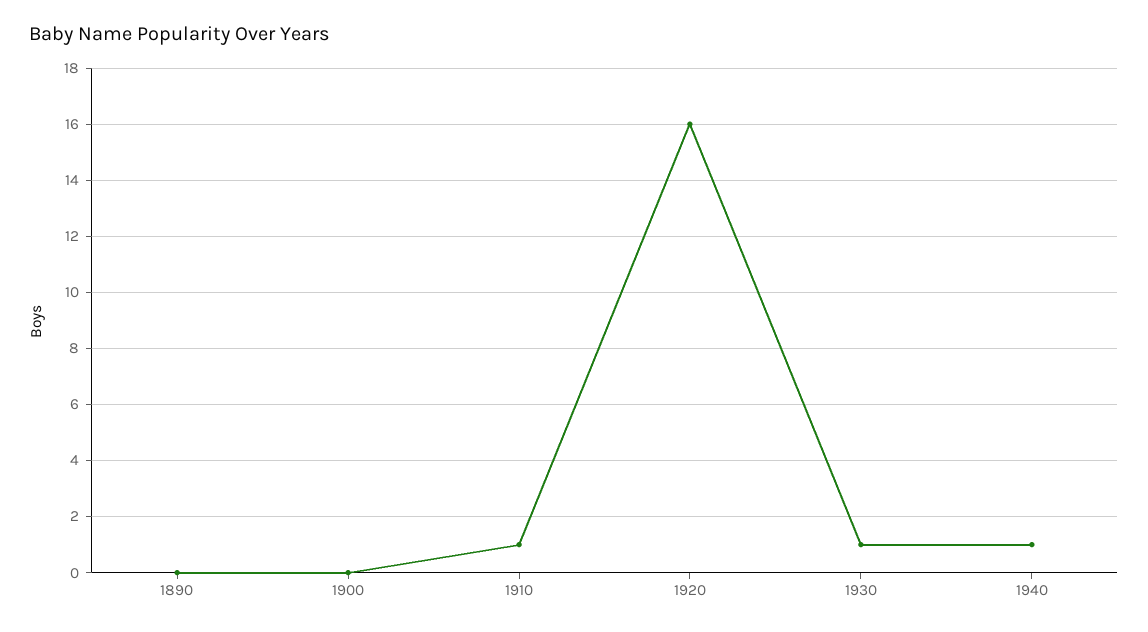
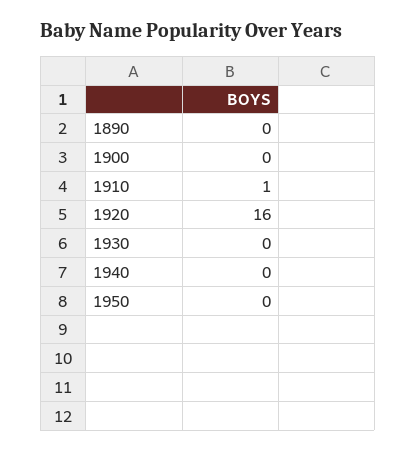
1930: 1 -> 0
1940: 1 -> 0
1950: none -> 0

